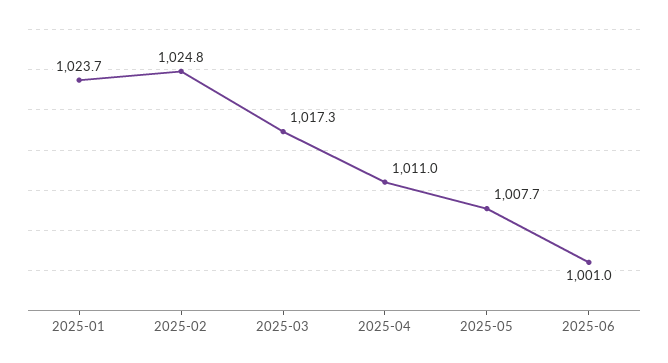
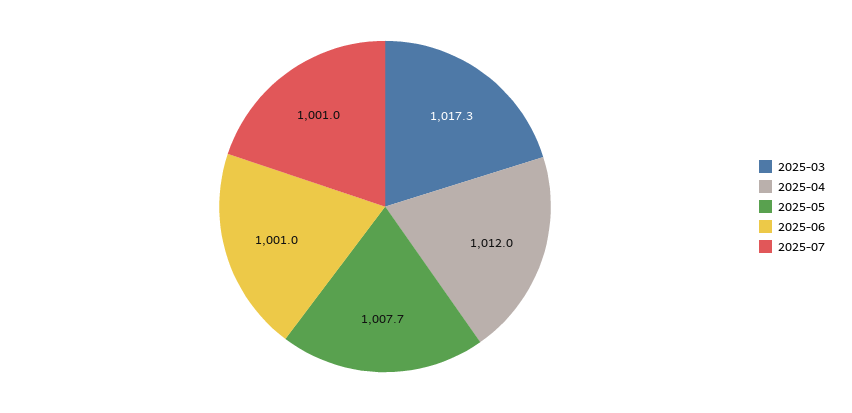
2025-01: 1023.7 -> none
2025-02: 1024.8 -> none
2025-04: 1011 -> 1012
2025-07: none -> 1001

